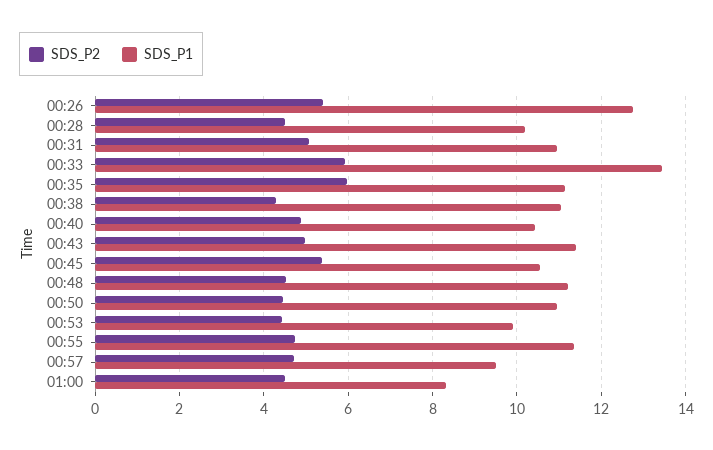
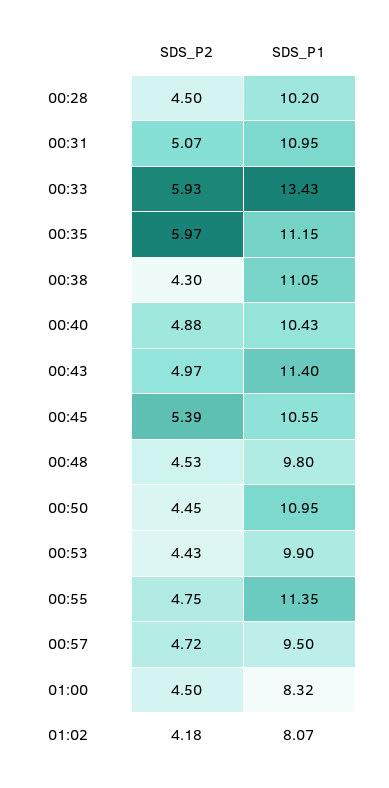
SDS_P2, 00:26: 5.4 -> none
SDS_P1, 00:26: 12.8 -> none
SDS_P1, 00:48: 11.2 -> 9.8
SDS_P2, 01:02: none -> 4.18
SDS_P1, 01:02: none -> 8.07

